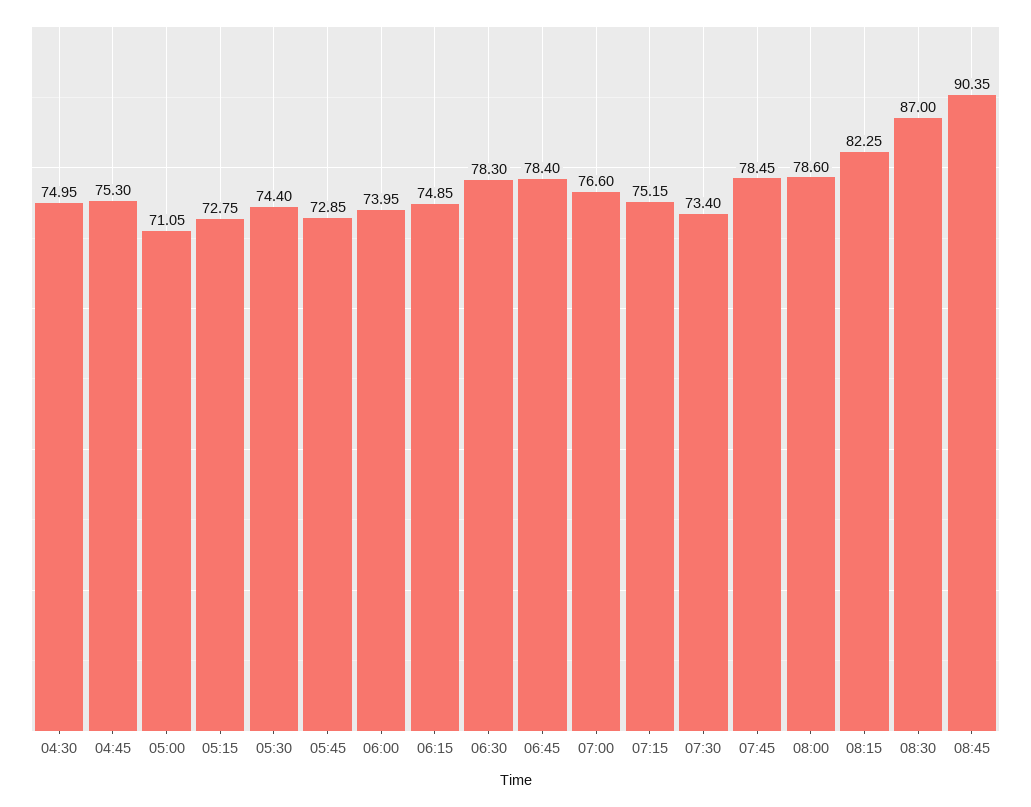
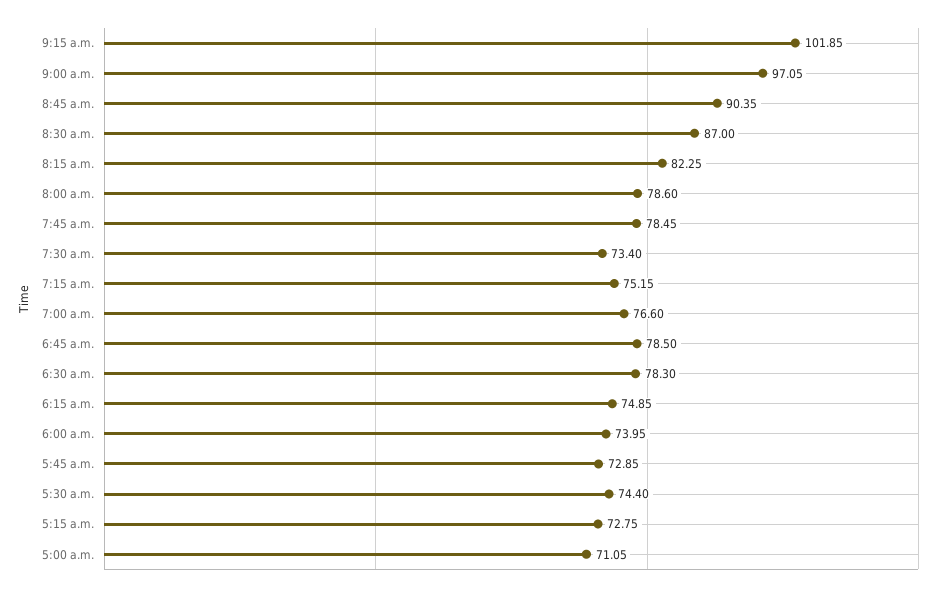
04:30: 74.95 -> none
04:45: 75.3 -> none
06:45: 78.4 -> 78.5
9:15 a.m.: none -> 101.85
9:00 a.m.: none -> 97.05

